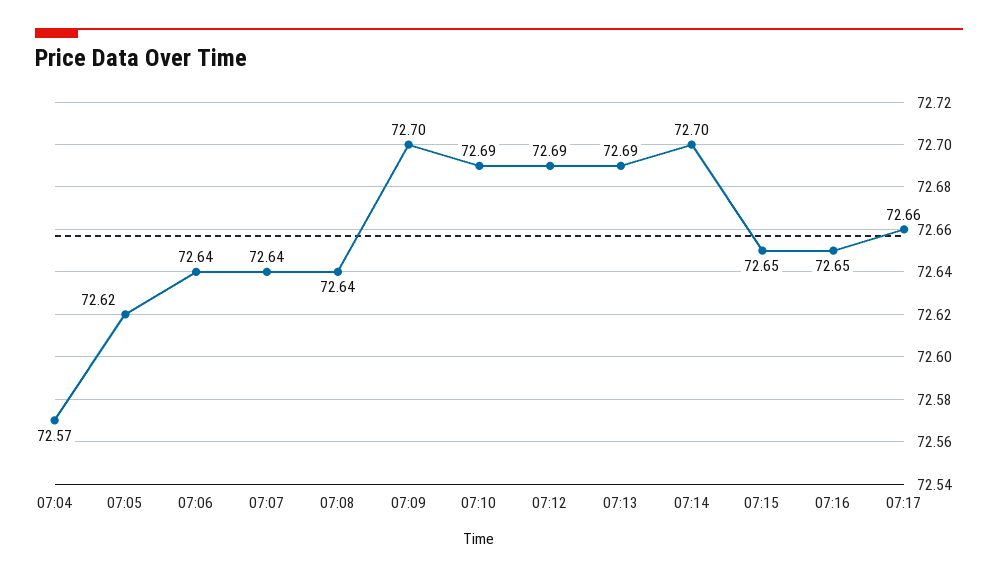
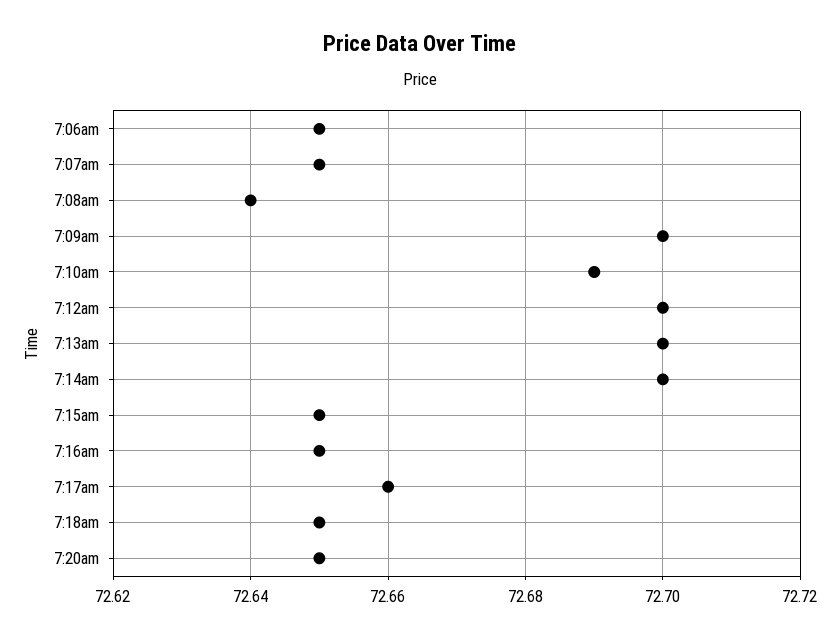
07:04: 72.57 -> none
07:05: 72.62 -> none
07:06: 72.64 -> 72.65
07:07: 72.64 -> 72.65
07:12: 72.69 -> 72.7
07:13: 72.69 -> 72.7
7:18am: none -> 72.65
7:20am: none -> 72.65

